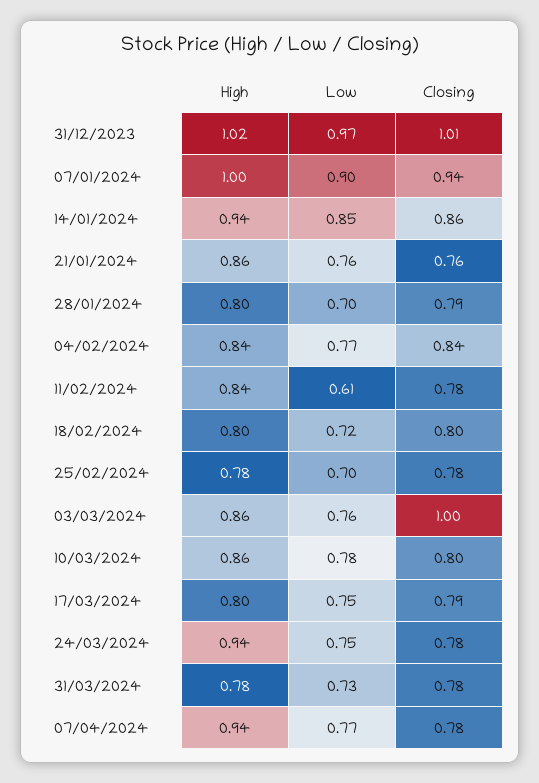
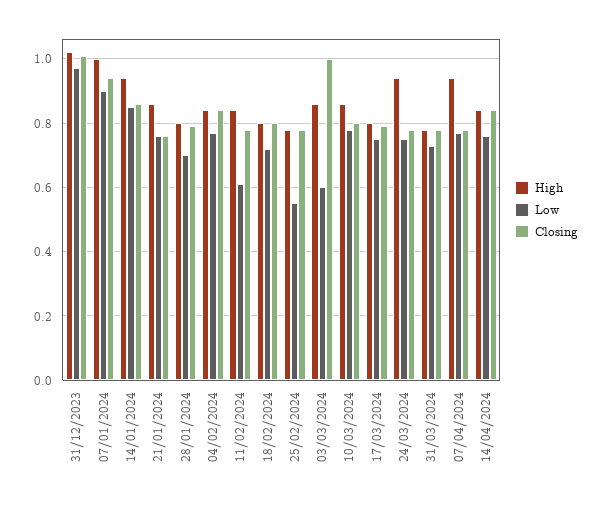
Low, 25/02/2024: 0.7 -> 0.55
Low, 03/03/2024: 0.76 -> 0.6
High, 14/04/2024: none -> 0.85
Low, 14/04/2024: none -> 0.75
Closing, 14/04/2024: none -> 0.85

